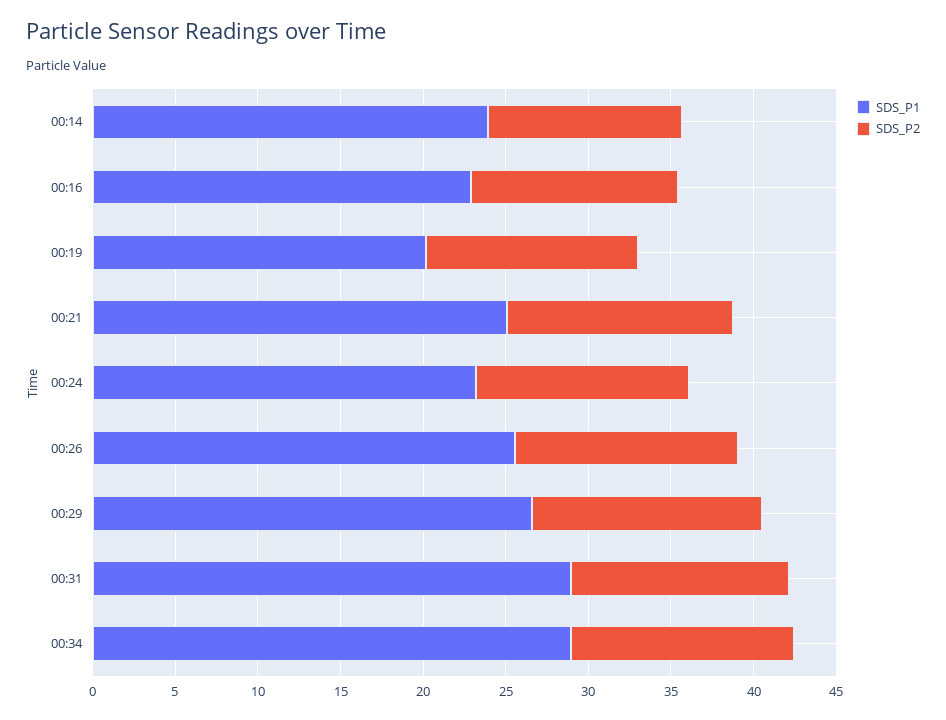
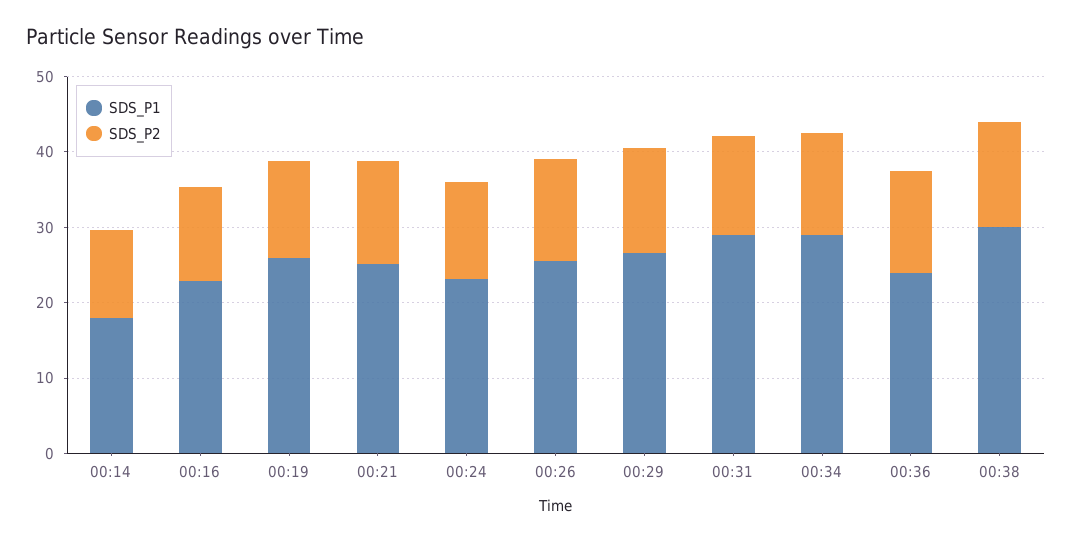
SDS_P1, 00:14: 24 -> 18
SDS_P1, 00:19: 20 -> 26
SDS_P1, 00:36: none -> 24
SDS_P2, 00:36: none -> 14
SDS_P1, 00:38: none -> 30
SDS_P2, 00:38: none -> 14

